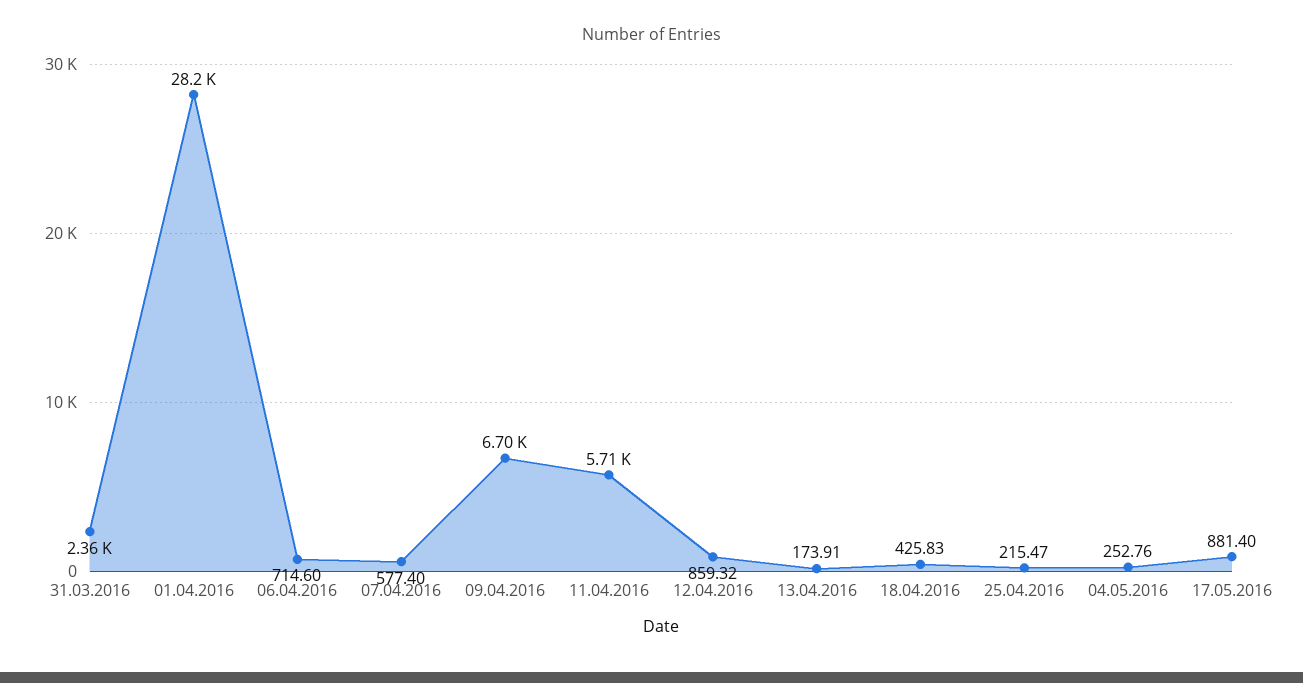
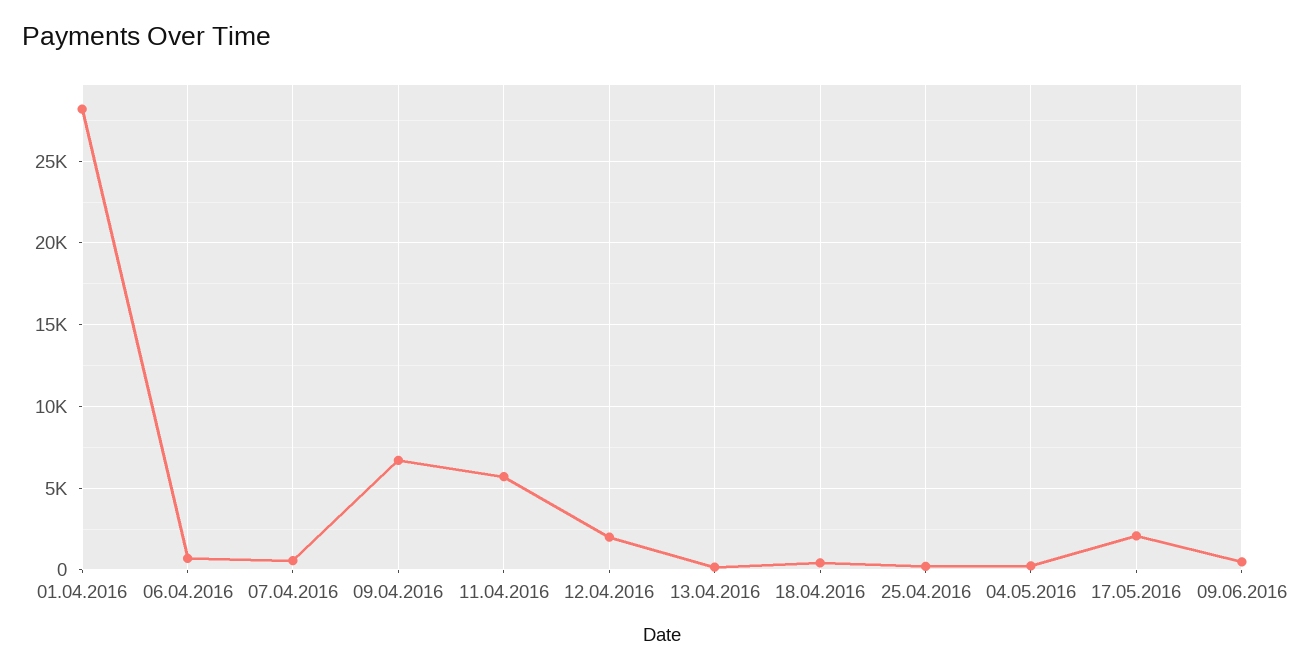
31.03.2016: 2360 -> none
12.04.2016: 859.32 -> 2000
17.05.2016: 881.4 -> 2000
09.06.2016: none -> 500

